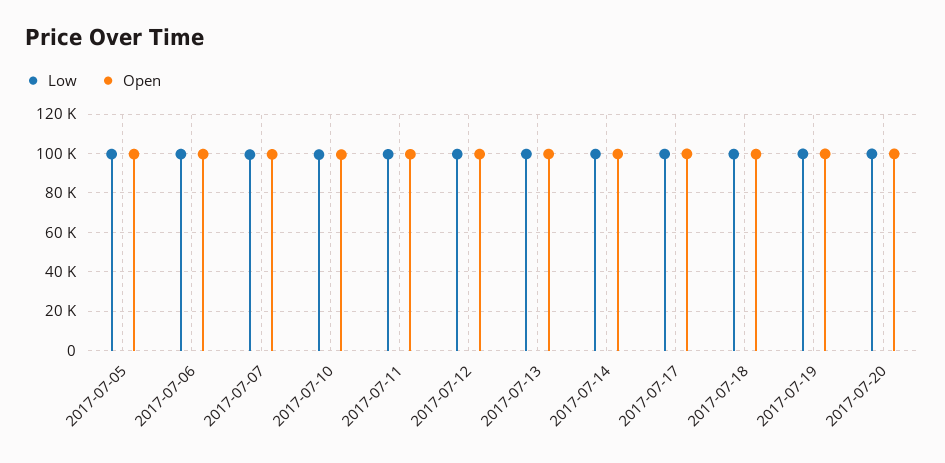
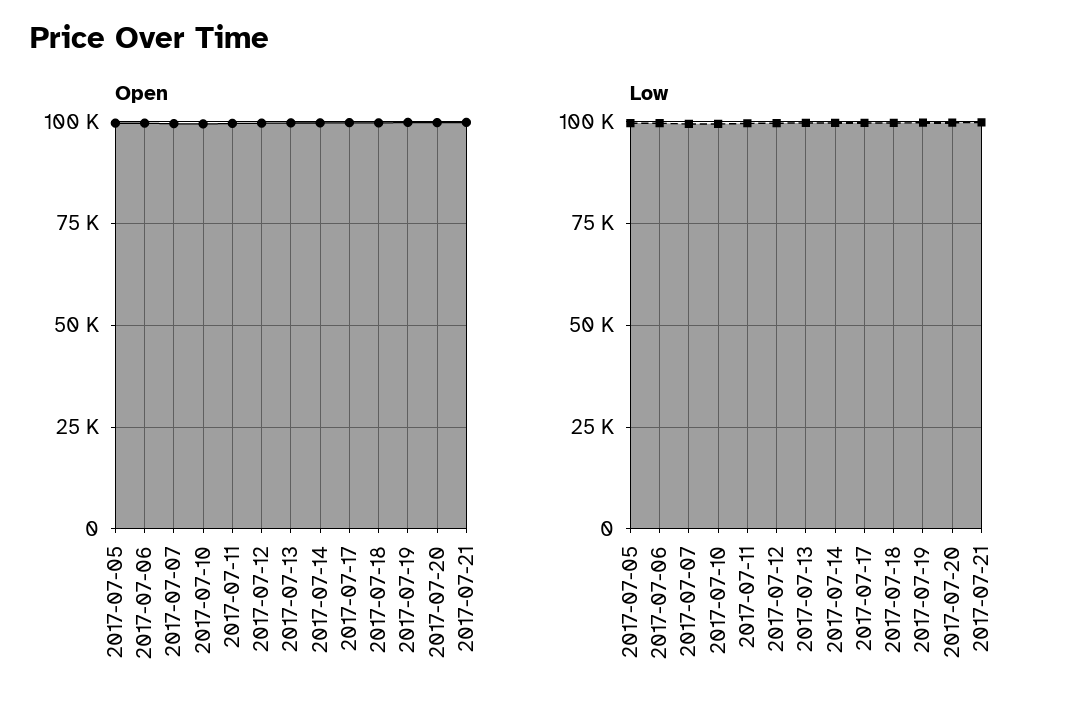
Open, 2017-07-21: none -> 100000
Low, 2017-07-21: none -> 100000

